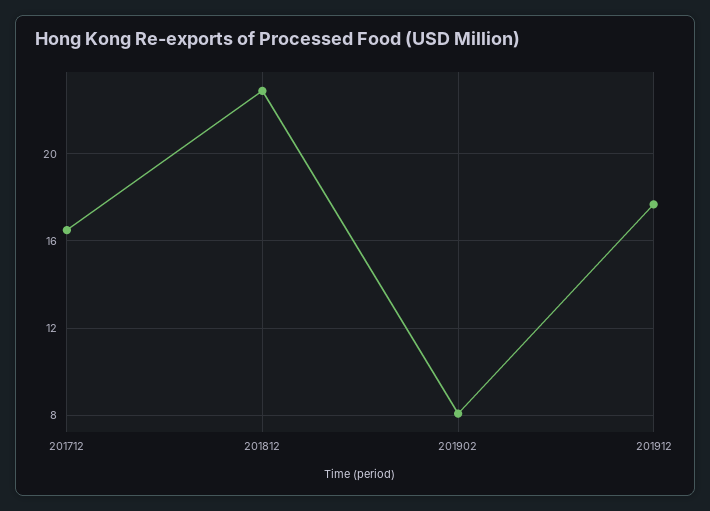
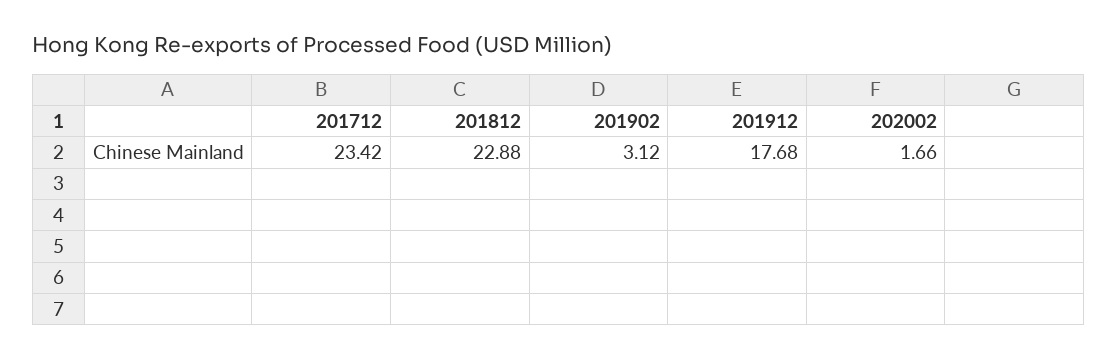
201712: 16.5 -> 23.42
201902: 8 -> 3.12
202002: none -> 1.66

